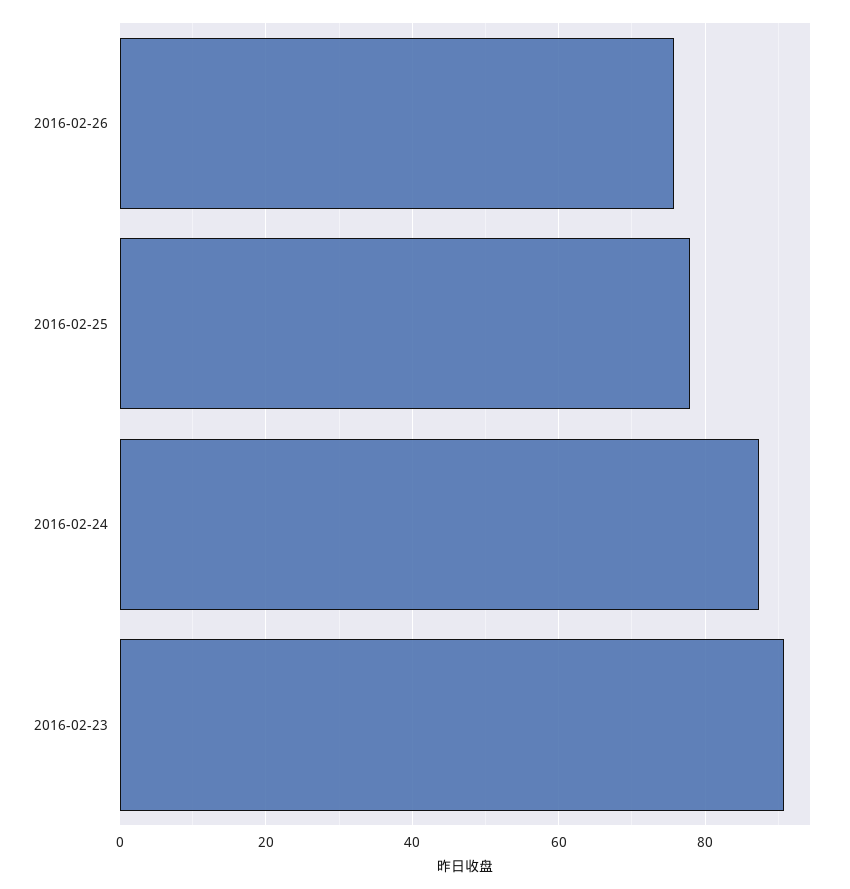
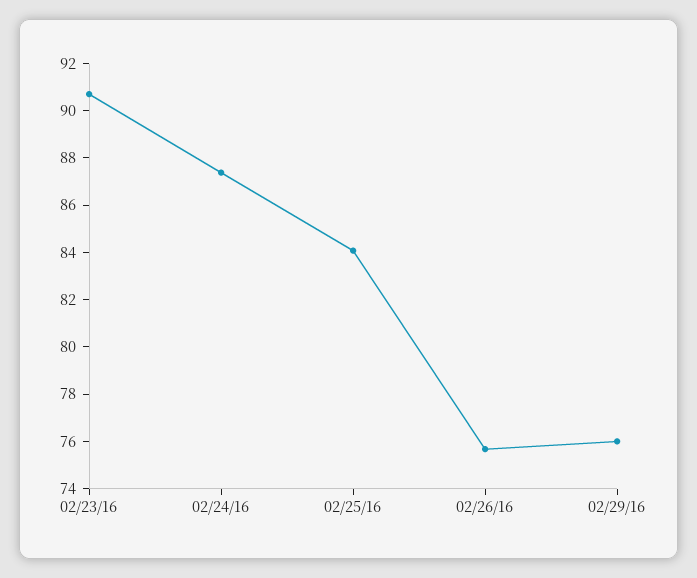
2016-02-25: 78 -> 84
02/29/16: none -> 76

